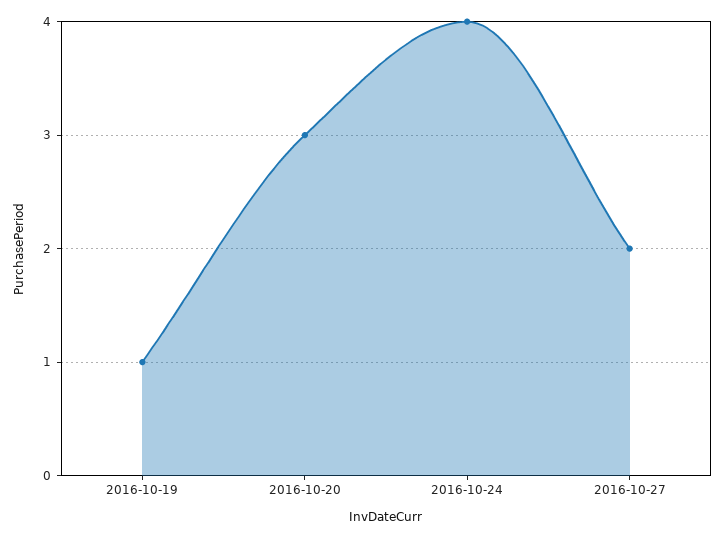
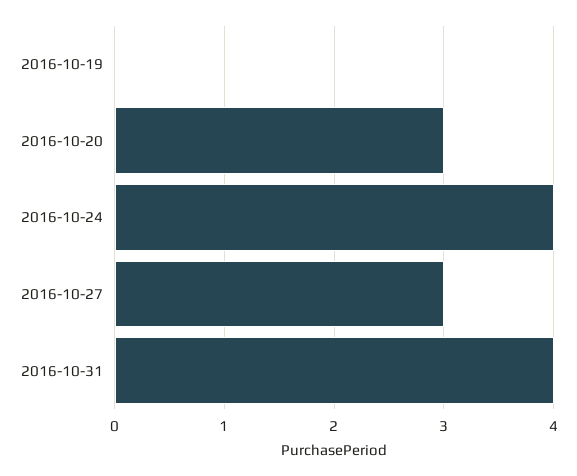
2016-10-19: 1 -> 0
2016-10-27: 2 -> 3
2016-10-31: none -> 4

